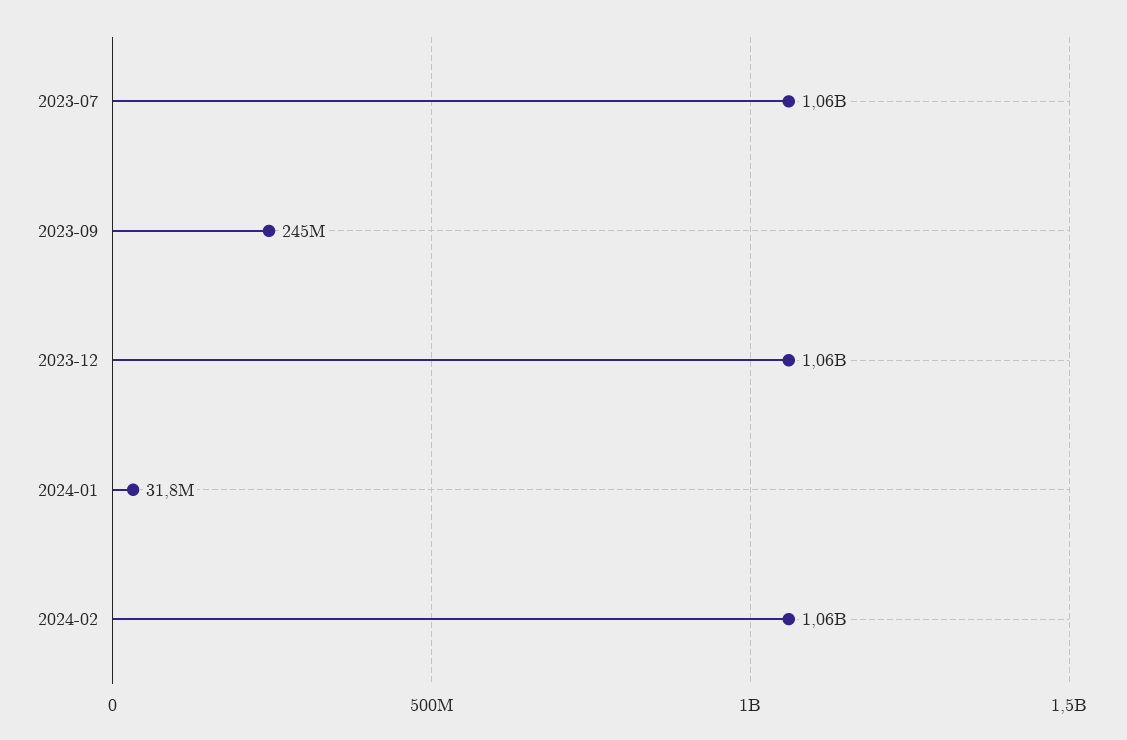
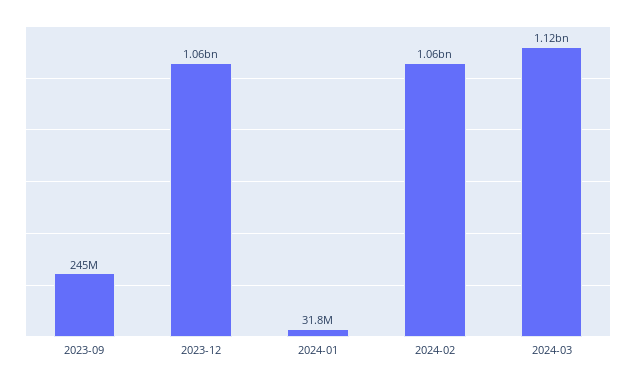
2023-07: 1060000000 -> none
2024-03: none -> 1120000000

